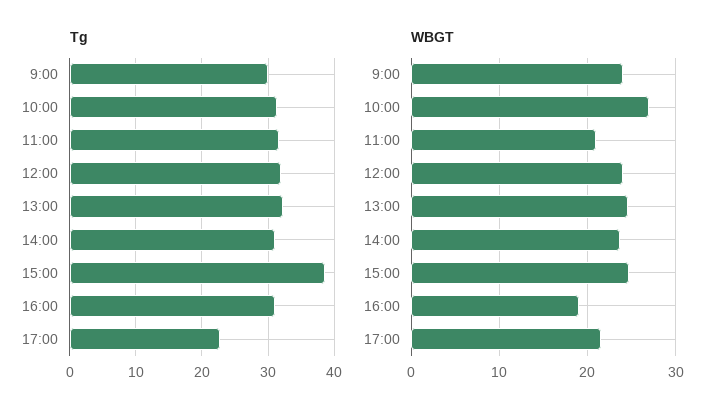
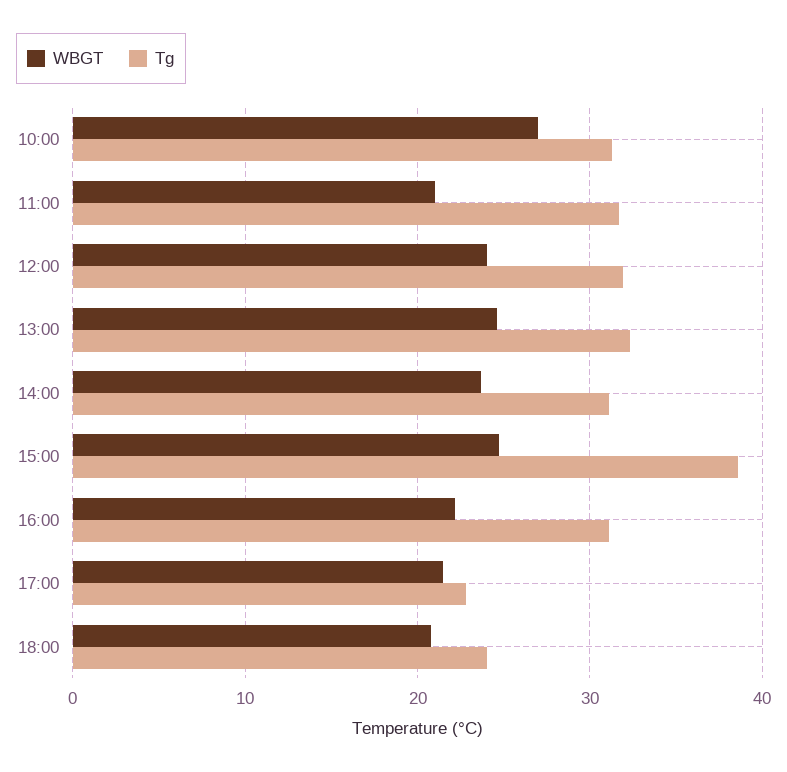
Tg, 9:00: 30 -> none
WBGT, 9:00: 24 -> none
WBGT, 16:00: 19 -> 22
WBGT, 18:00: none -> 21
Tg, 18:00: none -> 24

